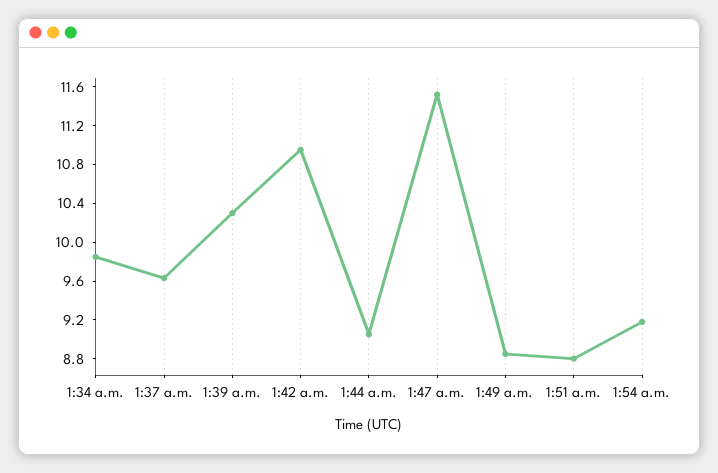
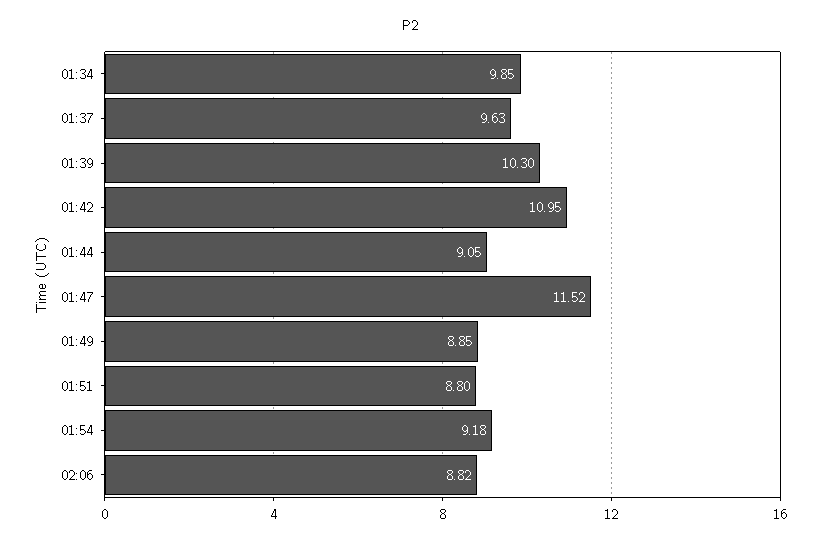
02:06: none -> 8.82

